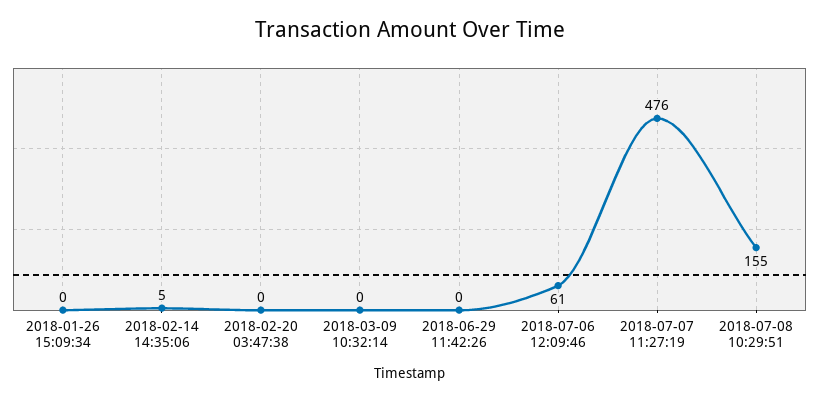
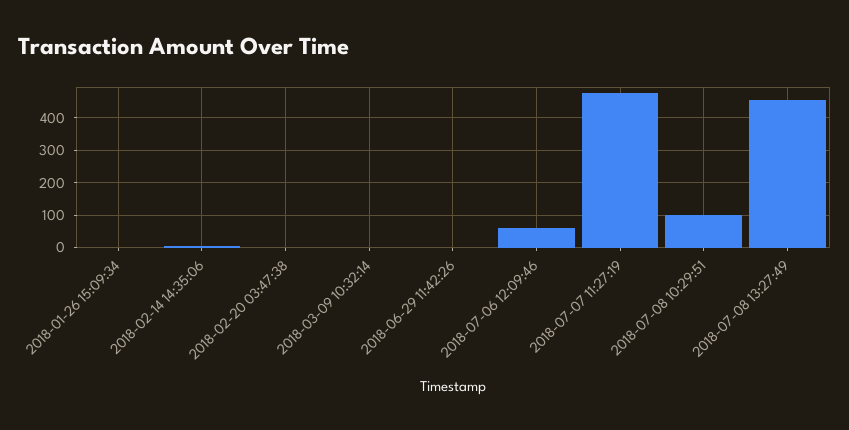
2018-07-08 10:29:51: 155 -> 100
2018-07-08 13:27:49: none -> 460

